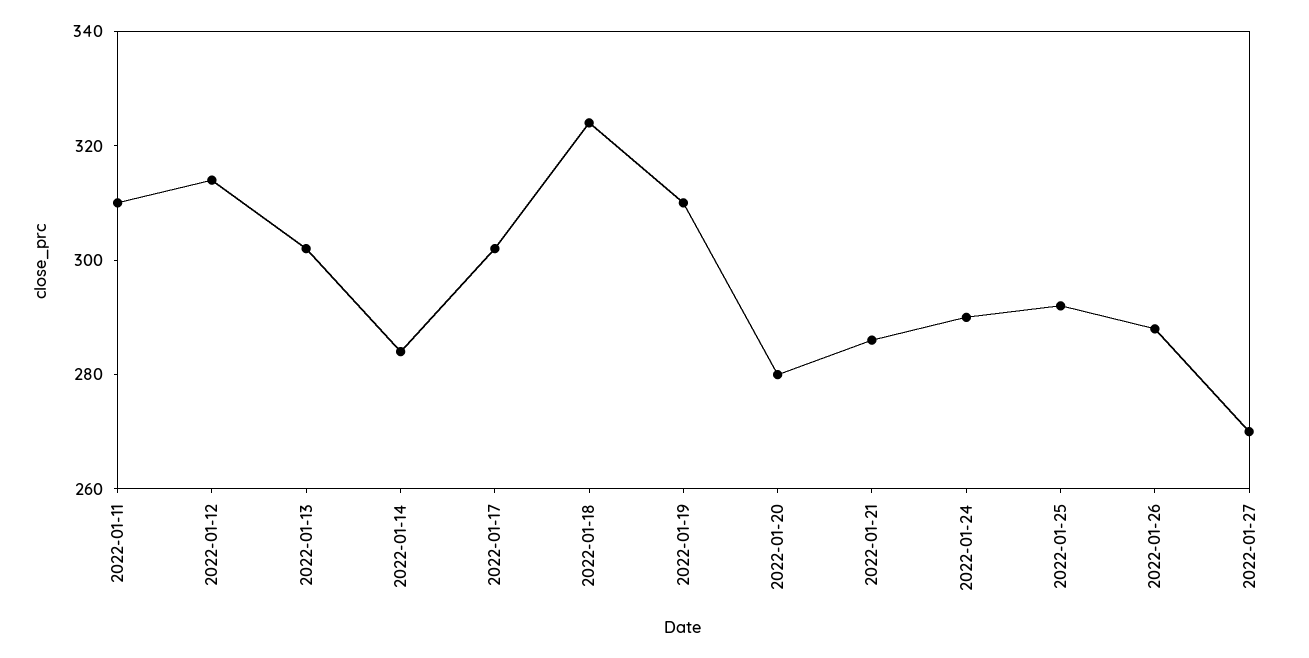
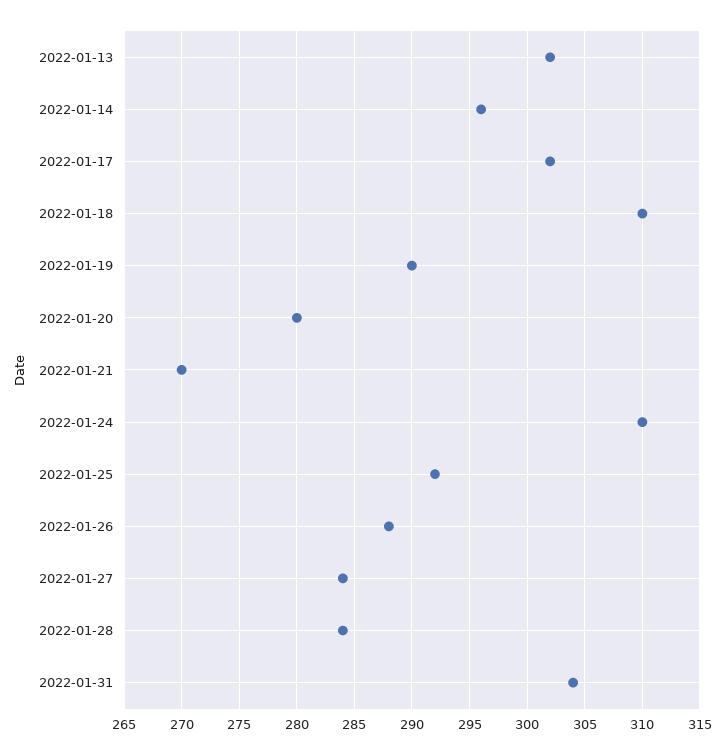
2022-01-11: 310 -> none
2022-01-12: 315 -> none
2022-01-14: 285 -> 296
2022-01-18: 325 -> 310
2022-01-19: 310 -> 290
2022-01-21: 285 -> 270
2022-01-24: 290 -> 310
2022-01-27: 270 -> 284
2022-01-28: none -> 284
2022-01-31: none -> 304

